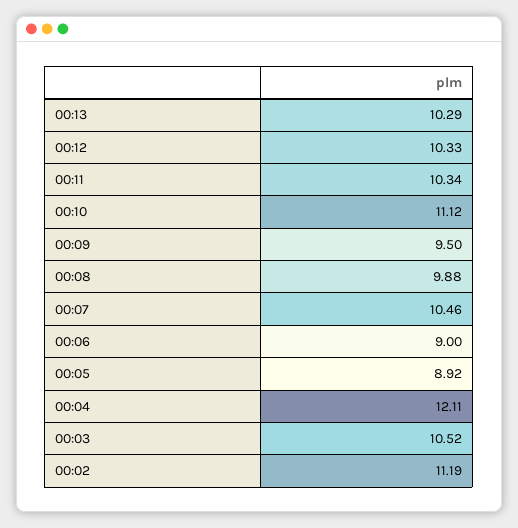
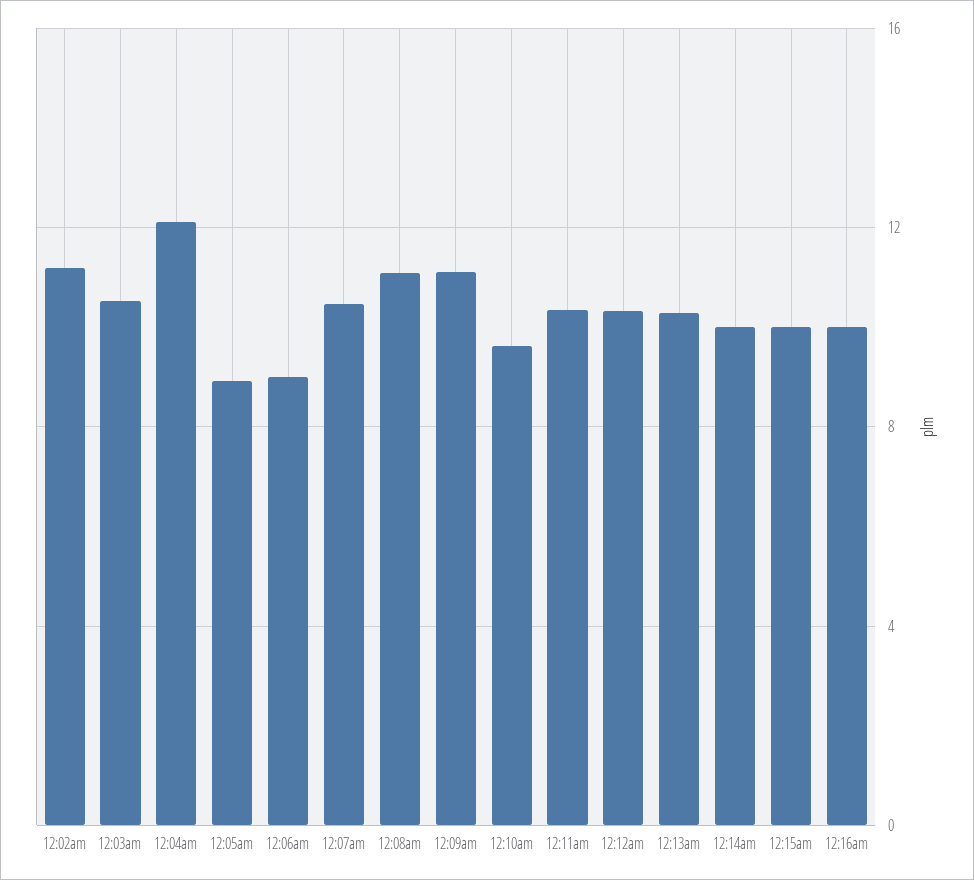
00:10: 11.12 -> 9.5
00:09: 9.5 -> 11
00:08: 9.88 -> 11
12:14am: none -> 10
12:15am: none -> 10
12:16am: none -> 10

